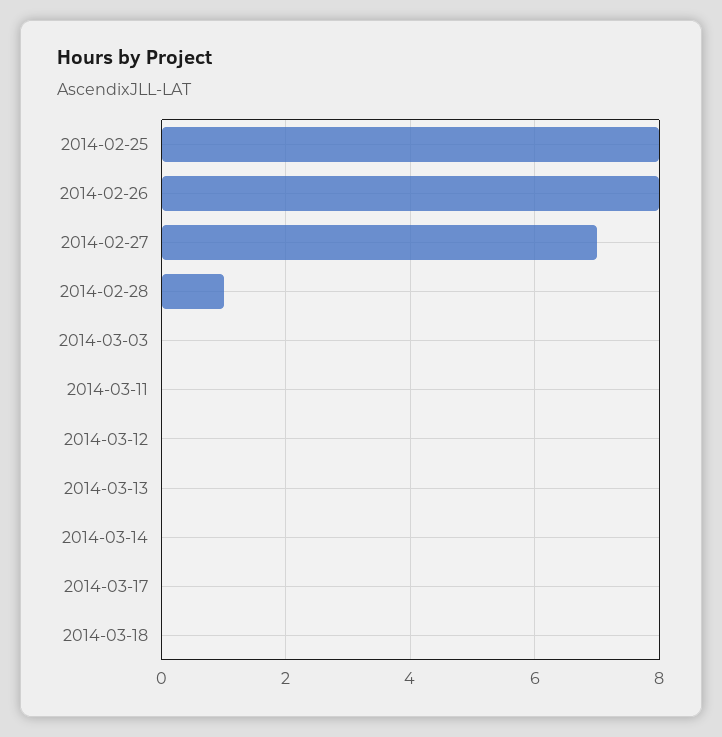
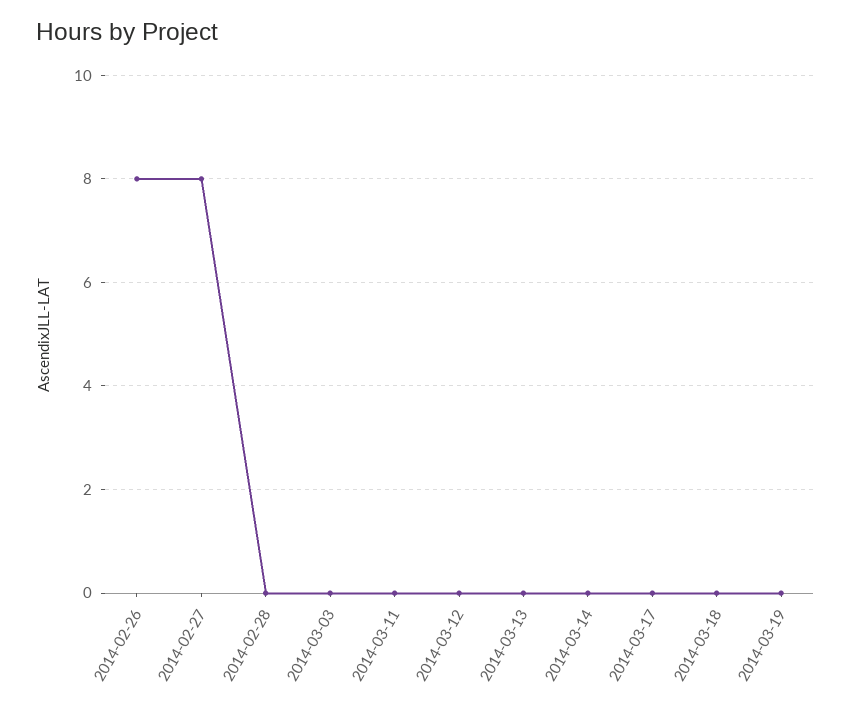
2014-02-25: 8 -> none
2014-02-27: 7 -> 8
2014-02-28: 1 -> 0
2014-03-19: none -> 0

